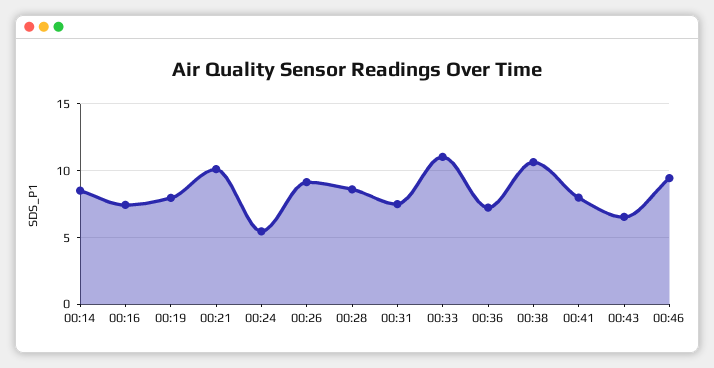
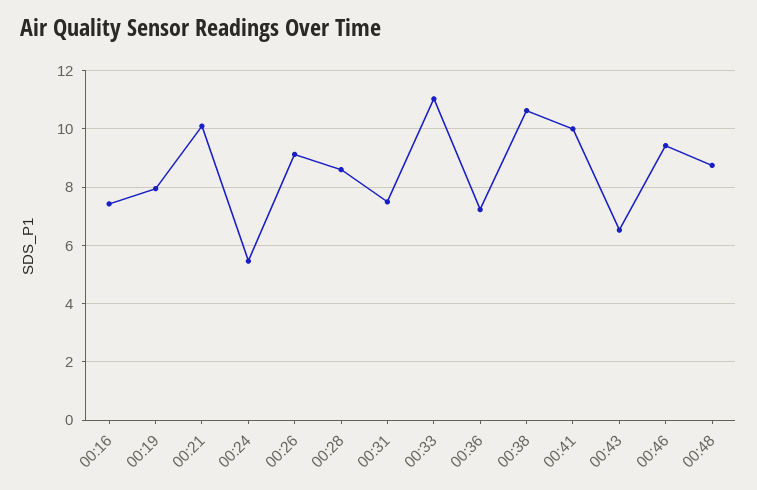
00:14: 8.5 -> none
00:41: 8 -> 10
00:48: none -> 8.75

